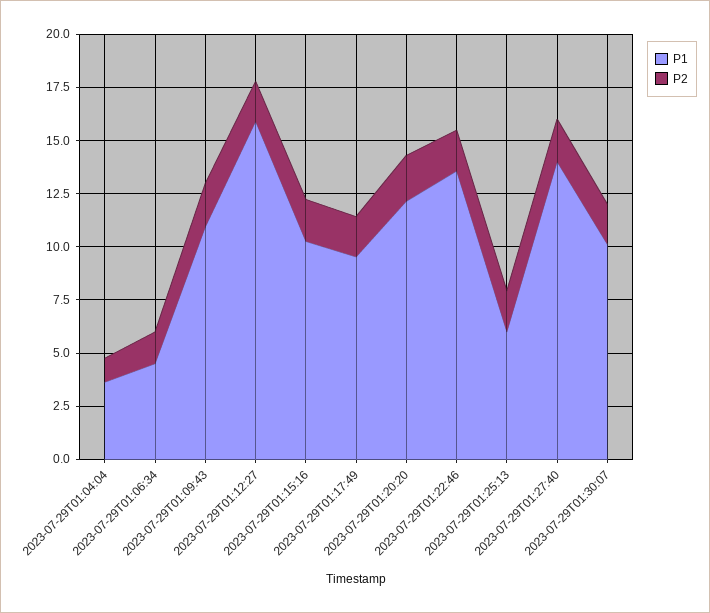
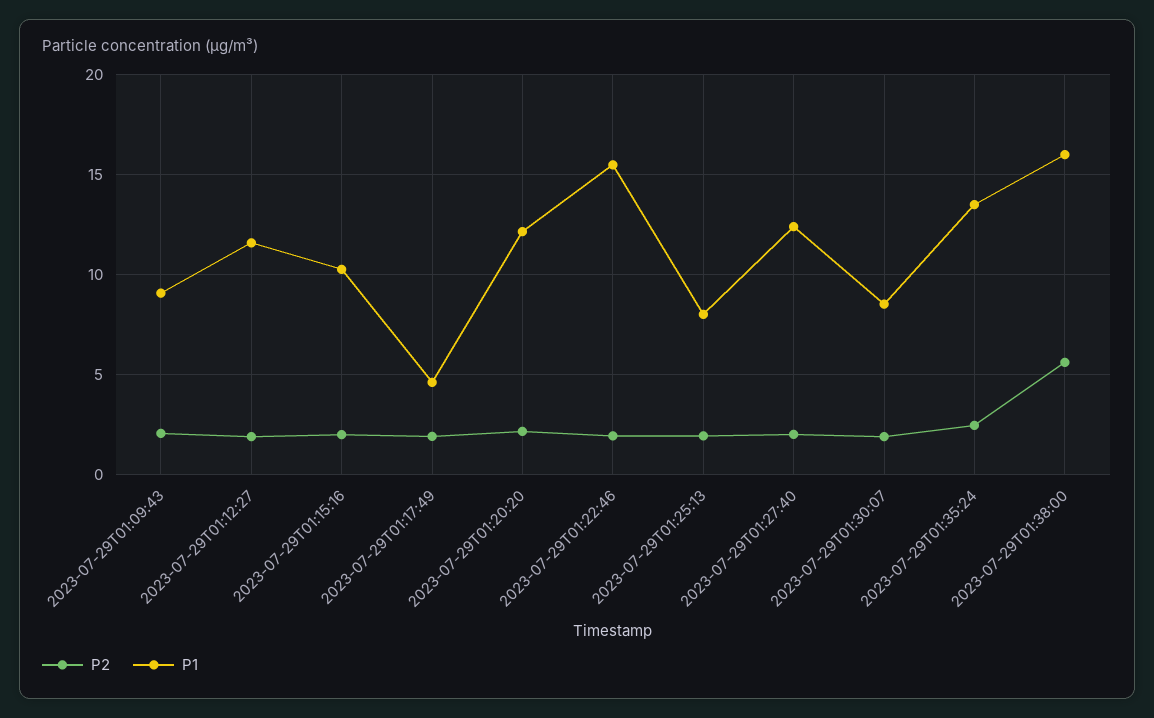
P1, 2023-07-29T01:04:04: 3.5 -> none
P2, 2023-07-29T01:04:04: 1 -> none
P1, 2023-07-29T01:06:34: 4.5 -> none
P2, 2023-07-29T01:06:34: 1.5 -> none
P1, 2023-07-29T01:09:43: 11 -> 9
P1, 2023-07-29T01:12:27: 16 -> 11.5
P1, 2023-07-29T01:17:49: 9.5 -> 4.5
P1, 2023-07-29T01:22:46: 13.5 -> 15.5
P1, 2023-07-29T01:25:13: 6 -> 8
P1, 2023-07-29T01:27:40: 14 -> 12.5
P1, 2023-07-29T01:30:07: 10 -> 8.5
P2, 2023-07-29T01:35:24: none -> 2.5
P1, 2023-07-29T01:35:24: none -> 13.5
P2, 2023-07-29T01:38:00: none -> 5.5
P1, 2023-07-29T01:38:00: none -> 16

